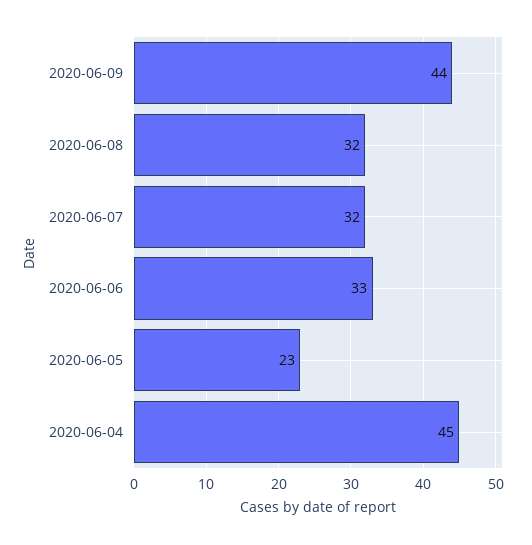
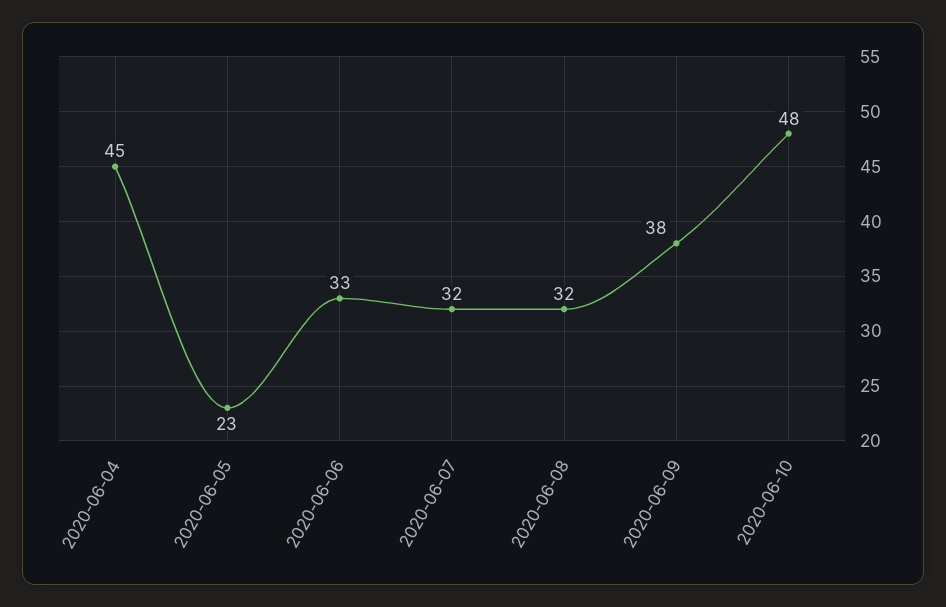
2020-06-09: 44 -> 38
2020-06-10: none -> 48

